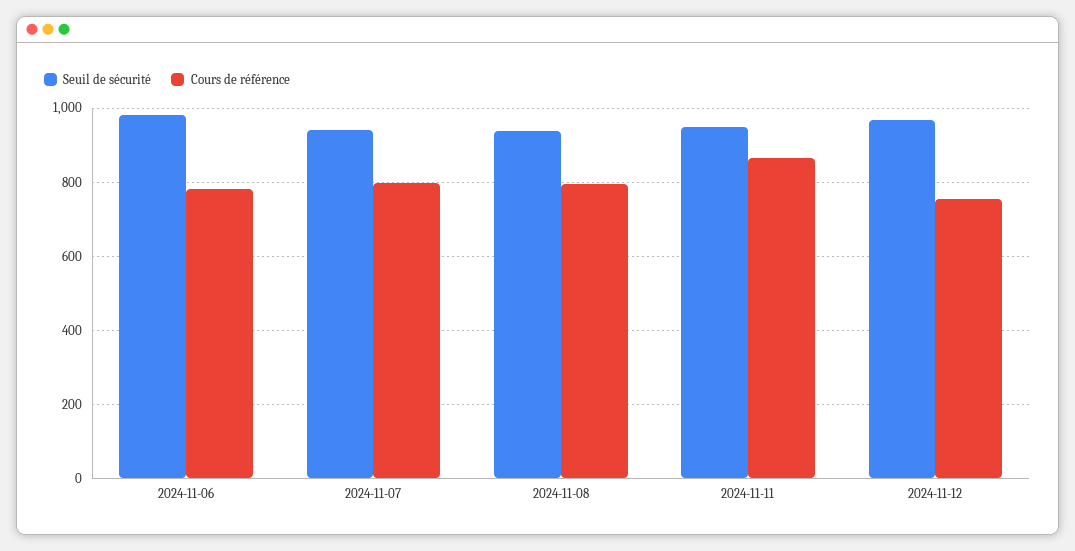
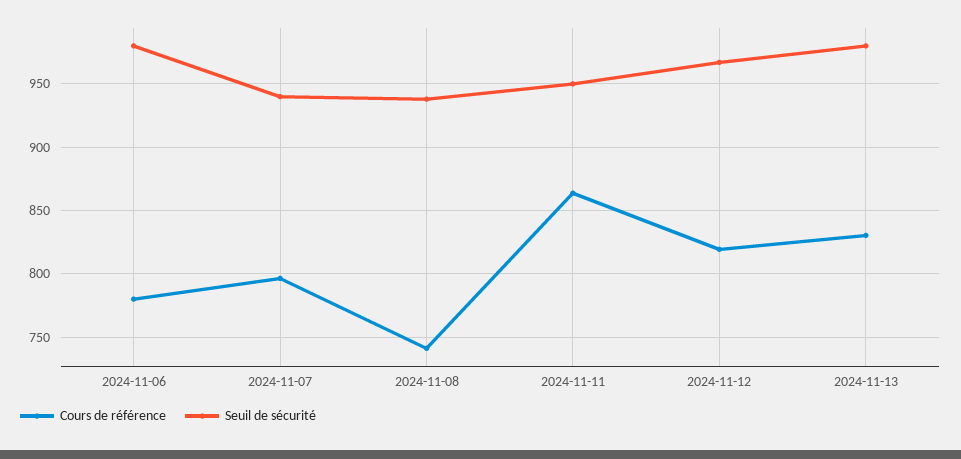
Cours de référence, 2024-11-08: 800 -> 740
Cours de référence, 2024-11-12: 760 -> 820
Cours de référence, 2024-11-13: none -> 830
Seuil de sécurité, 2024-11-13: none -> 980

